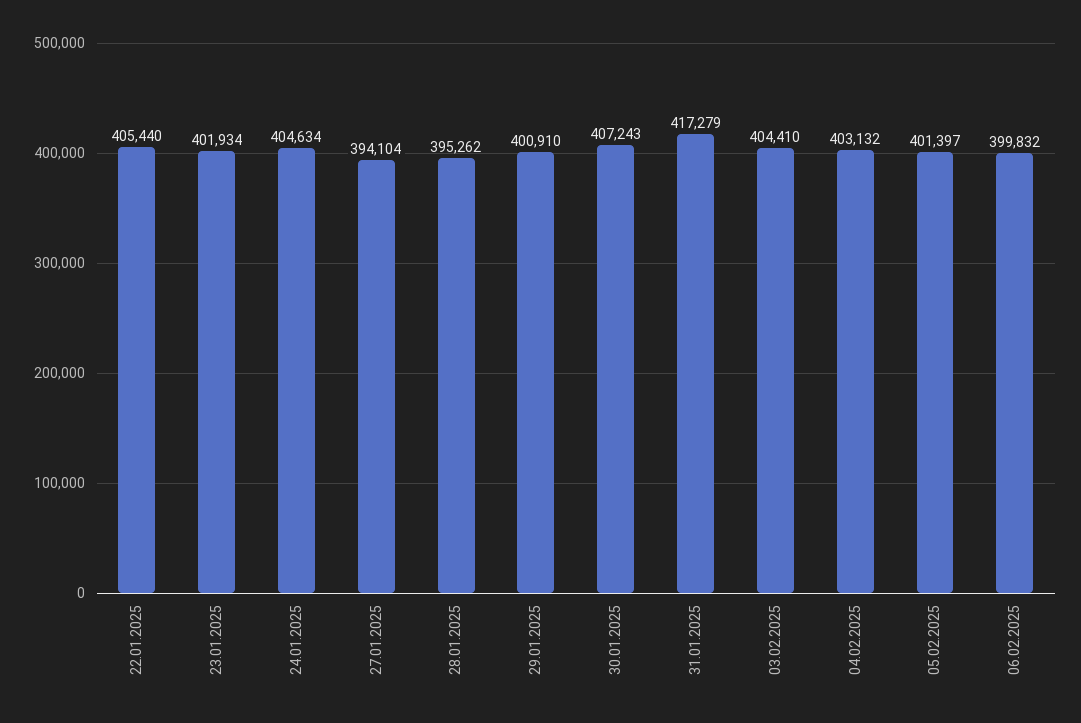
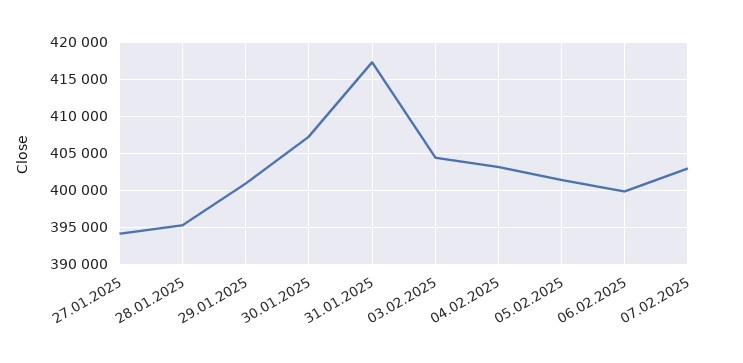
22.01.2025: 405440 -> none
23.01.2025: 401934 -> none
24.01.2025: 404634 -> none
07.02.2025: none -> 403000

